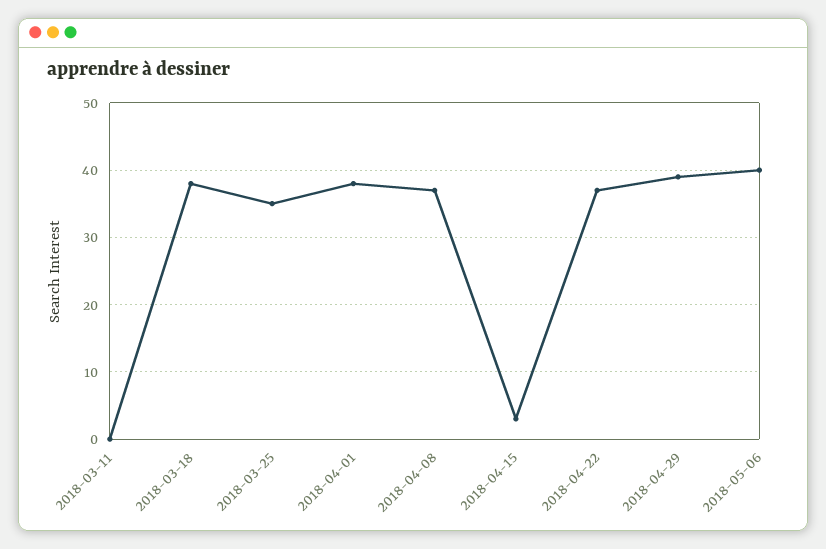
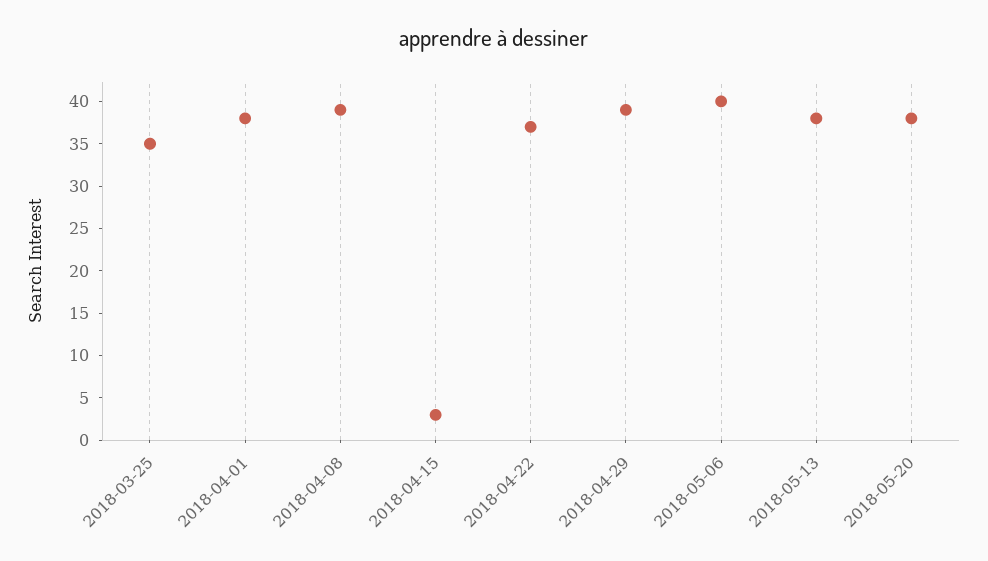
2018-03-11: 0 -> none
2018-03-18: 38 -> none
2018-04-08: 37 -> 39
2018-05-13: none -> 38
2018-05-20: none -> 38

